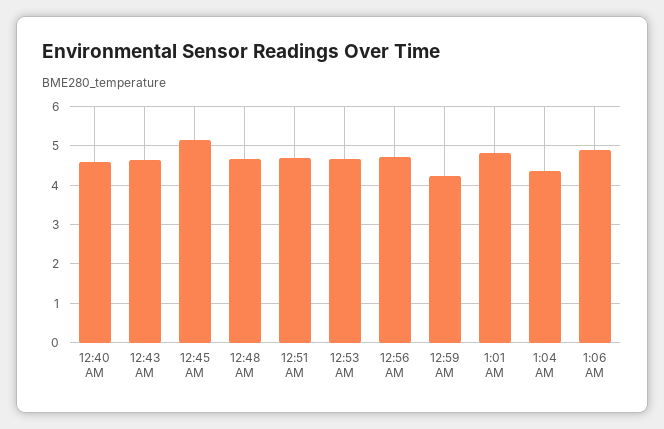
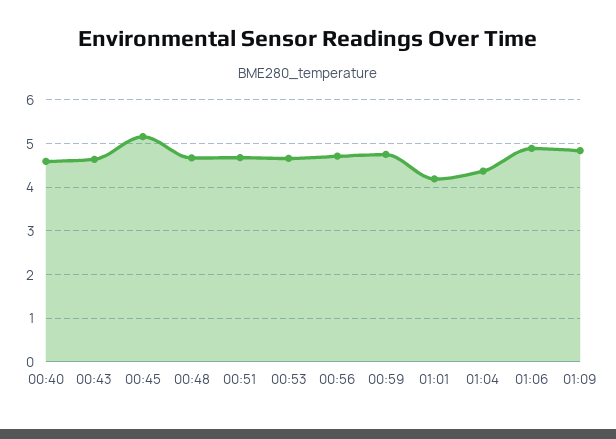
12:59 AM: 4.2 -> 4.8
1:01 AM: 4.8 -> 4.2
01:09: none -> 4.8

